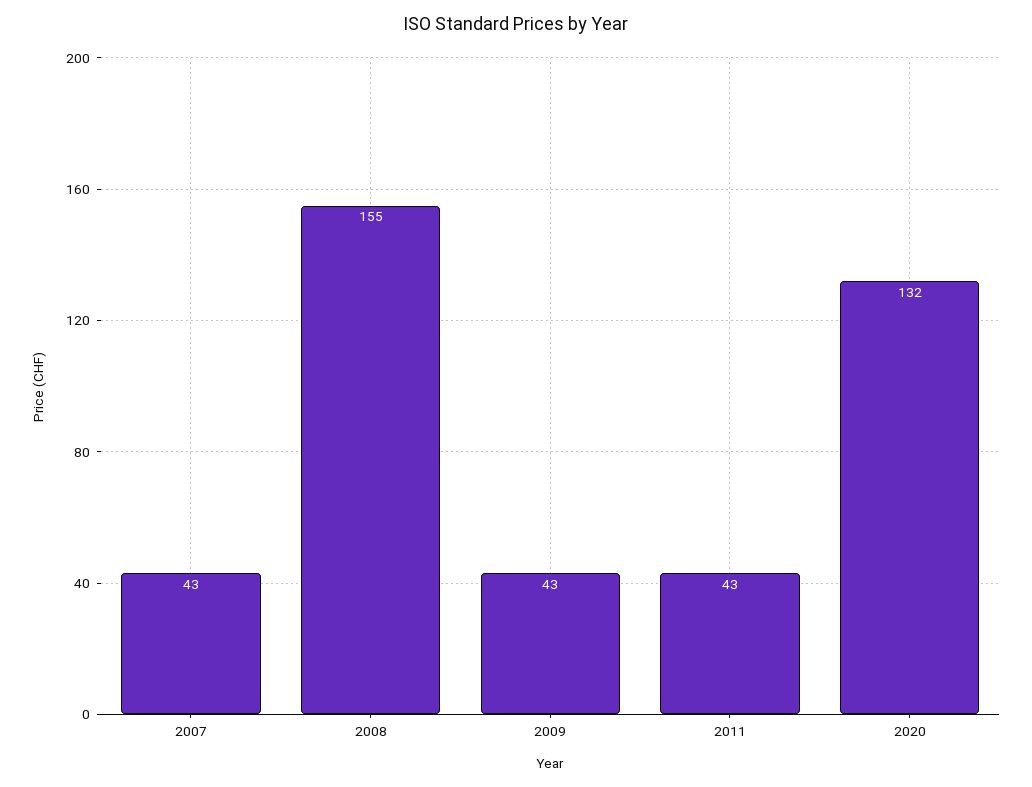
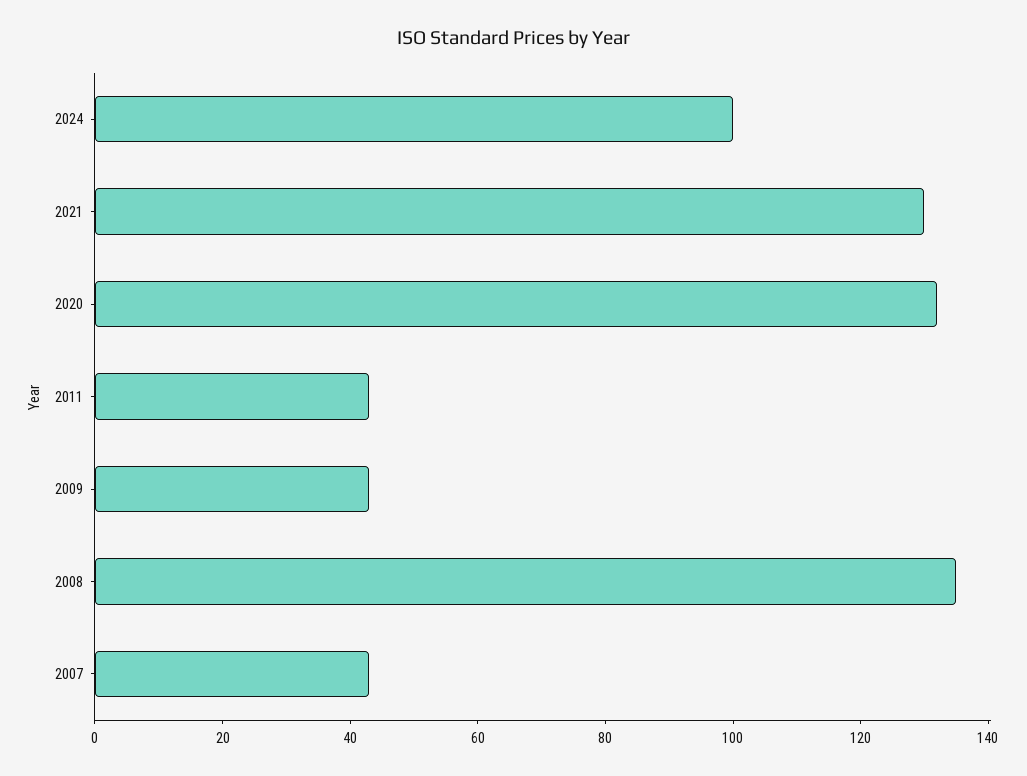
2008: 155 -> 135
2024: none -> 100
2021: none -> 130

